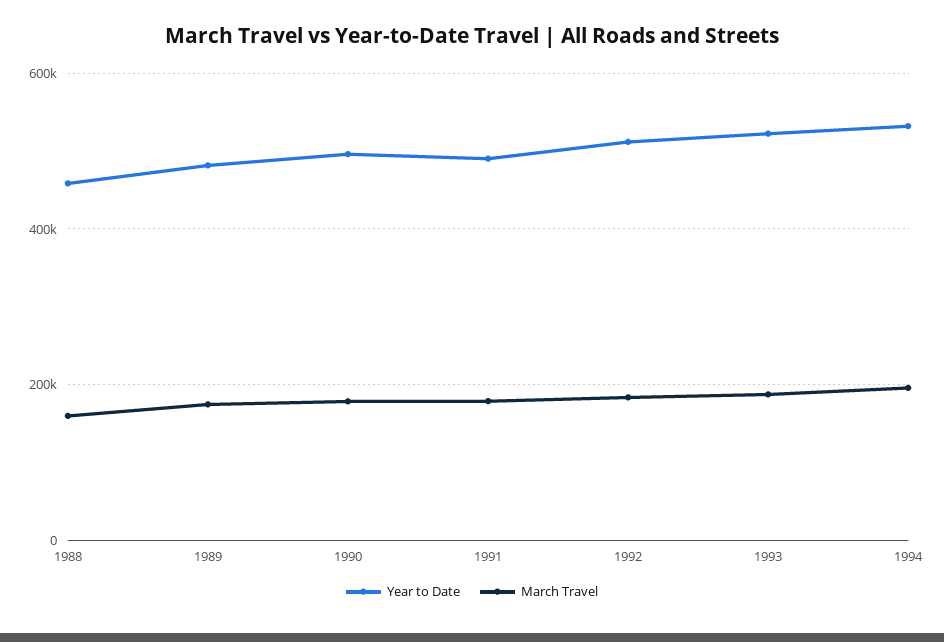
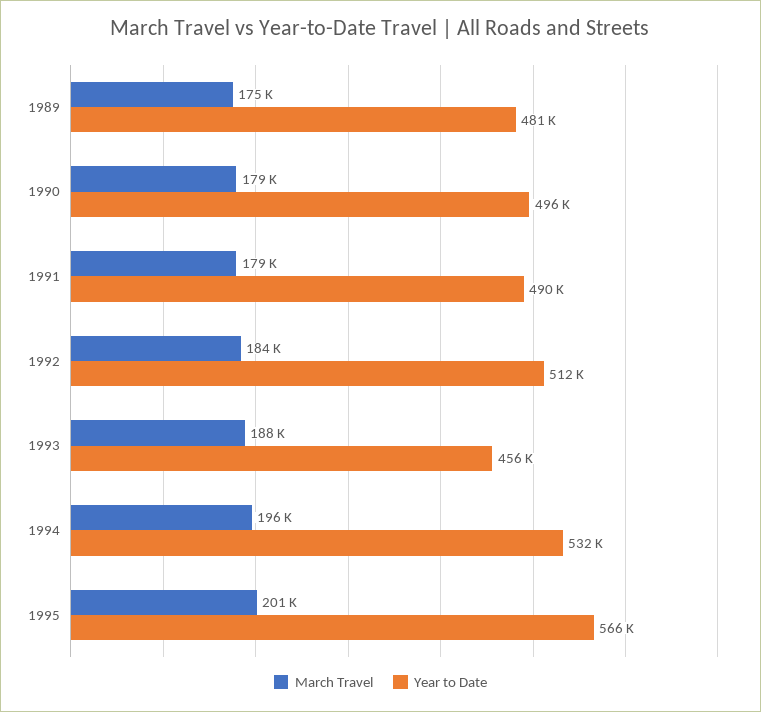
Year to Date, 1988: 460000 -> none
March Travel, 1988: 160000 -> none
Year to Date, 1993: 520000 -> 456000
March Travel, 1995: none -> 201000
Year to Date, 1995: none -> 566000

